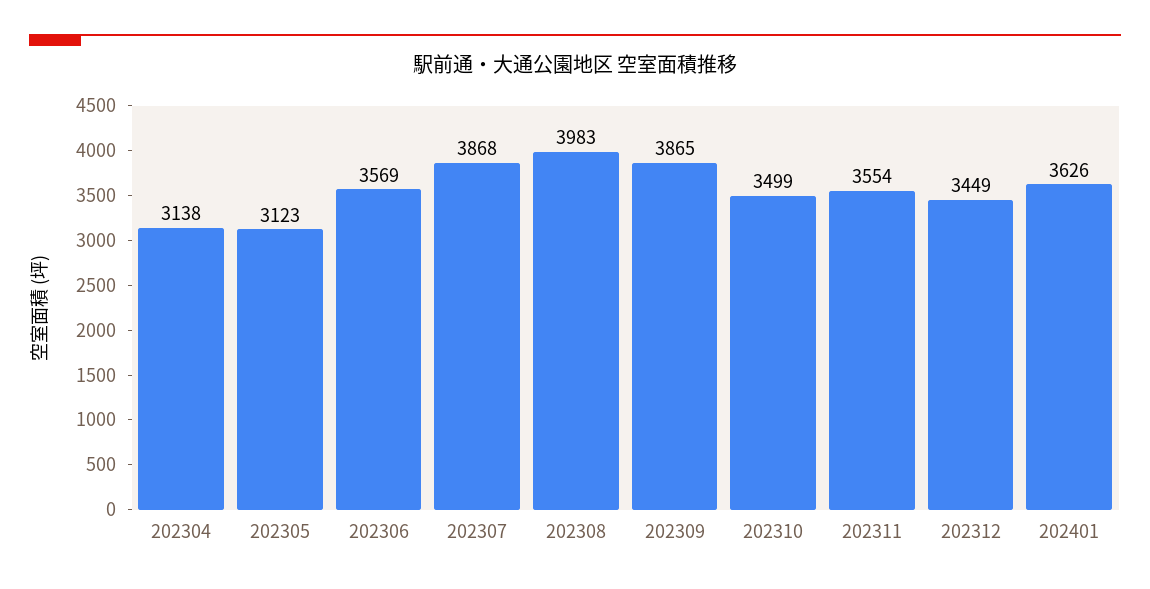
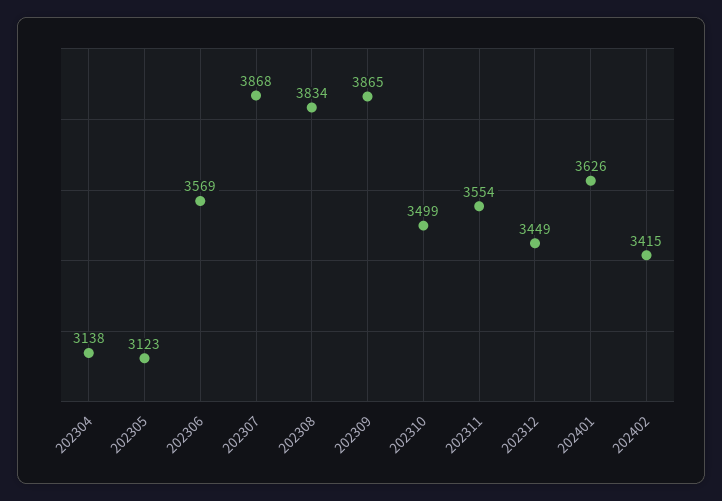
202308: 3983 -> 3834
202402: none -> 3415

